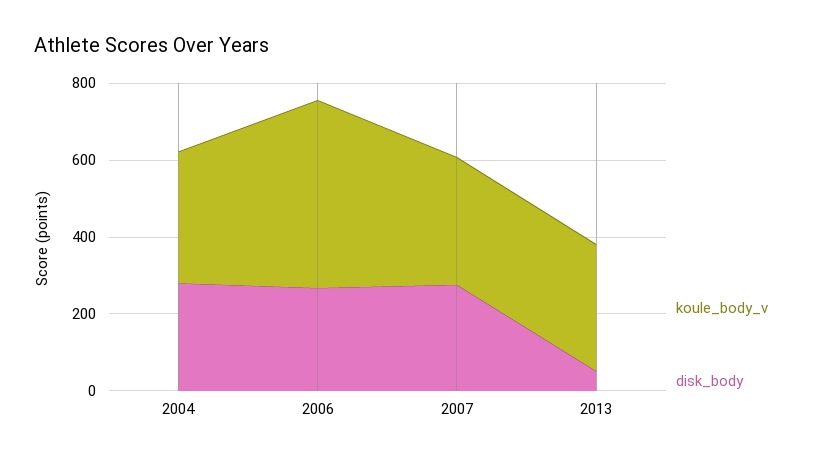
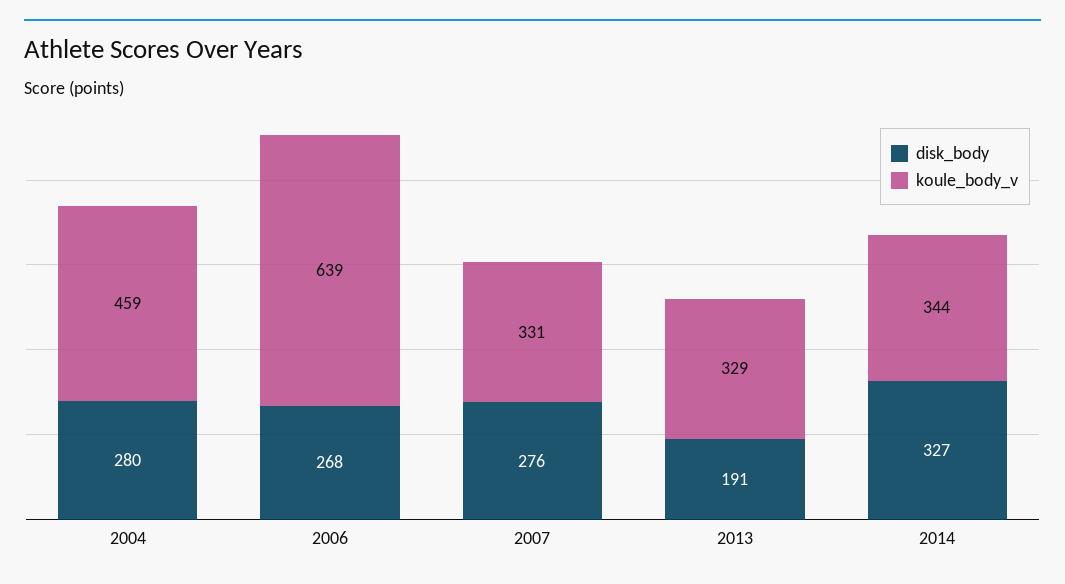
koule_body_v, 2004: 350 -> 459
koule_body_v, 2006: 500 -> 639
disk_body, 2013: 50 -> 191
disk_body, 2014: none -> 327
koule_body_v, 2014: none -> 344

